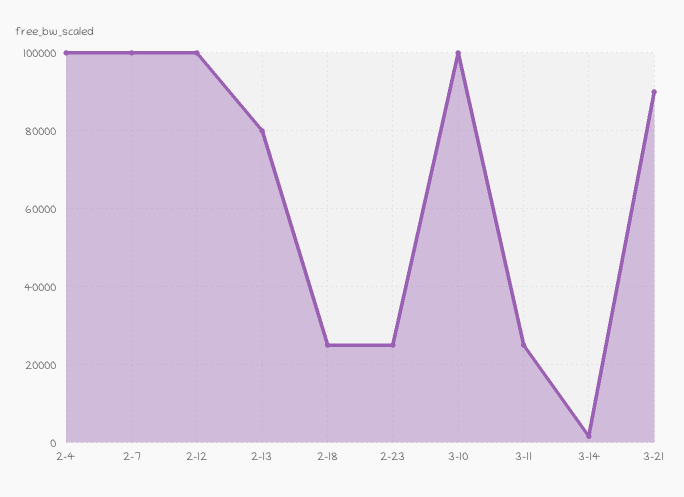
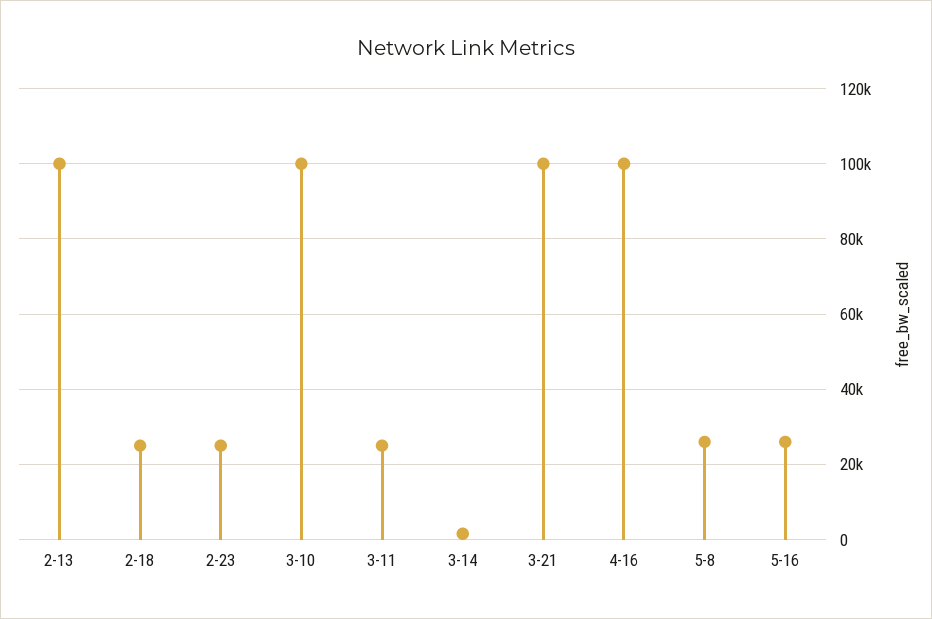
2-4: 100000 -> none
2-7: 100000 -> none
2-12: 100000 -> none
2-13: 80000 -> 100000
3-21: 90000 -> 100000
4-16: none -> 100000
5-8: none -> 26000
5-16: none -> 26000

